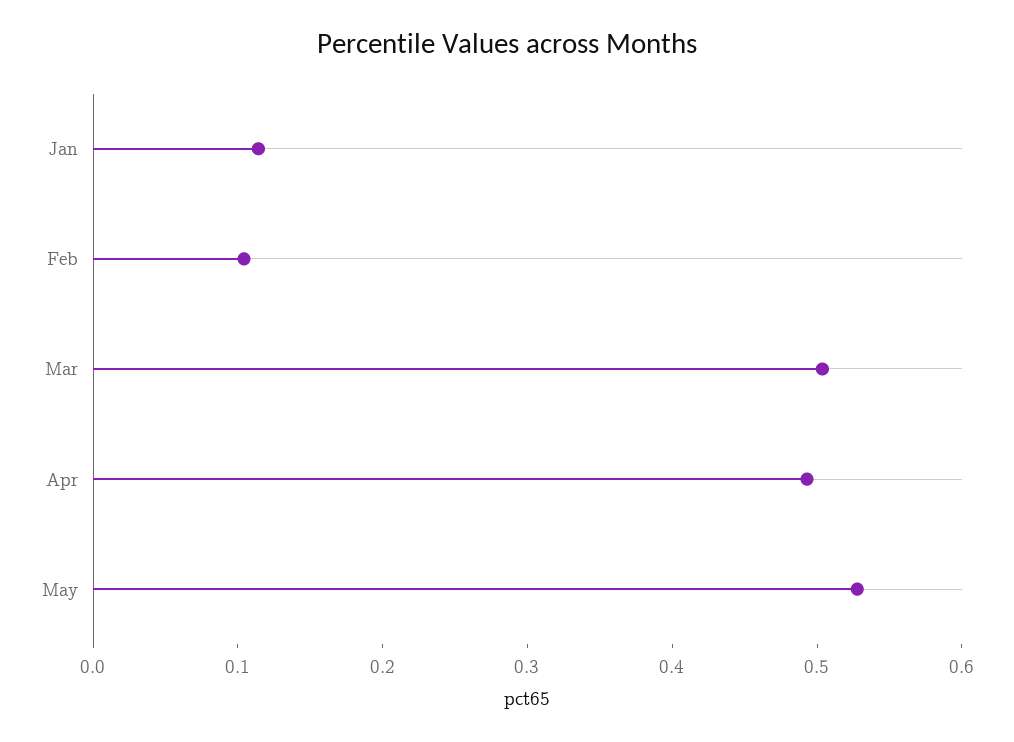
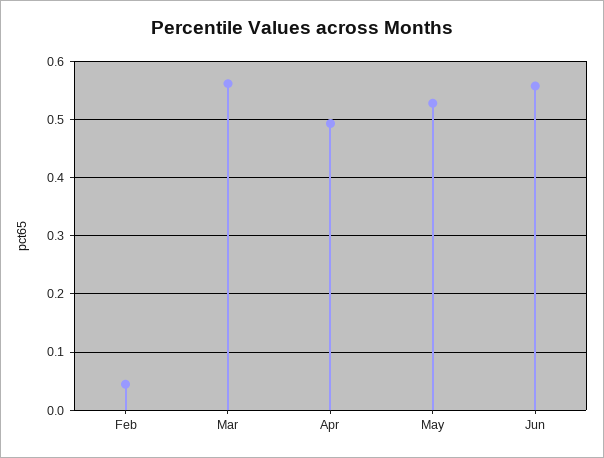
Jan: 0.12 -> none
Feb: 0.1 -> 0.04
Mar: 0.5 -> 0.56
Jun: none -> 0.56

